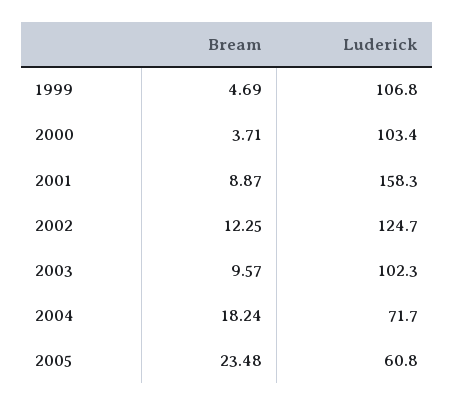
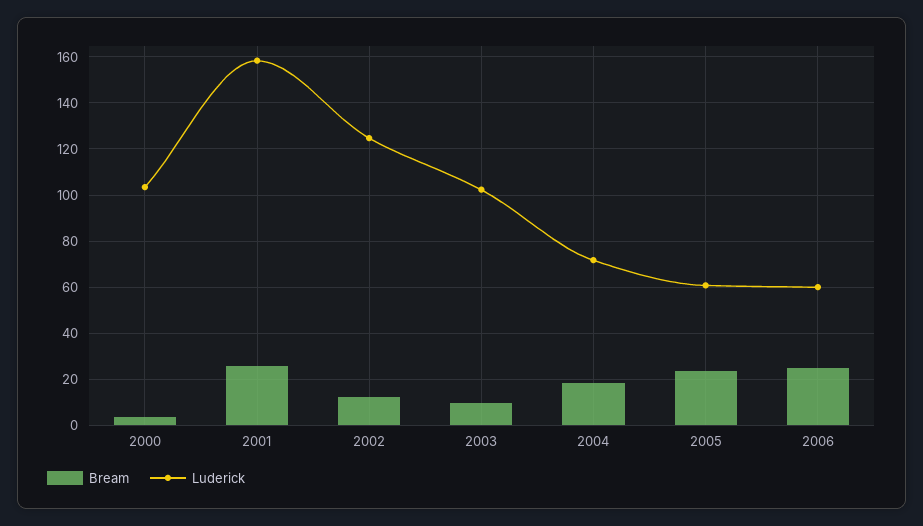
Bream, 1999: 4.69 -> none
Luderick, 1999: 106.8 -> none
Bream, 2001: 8.87 -> 25
Bream, 2006: none -> 25
Luderick, 2006: none -> 60

